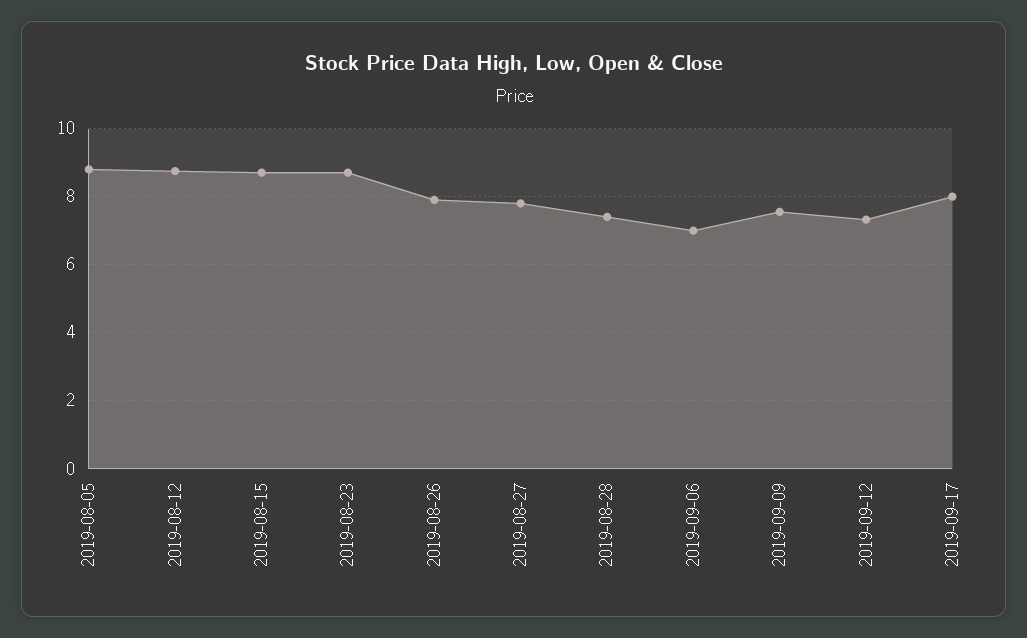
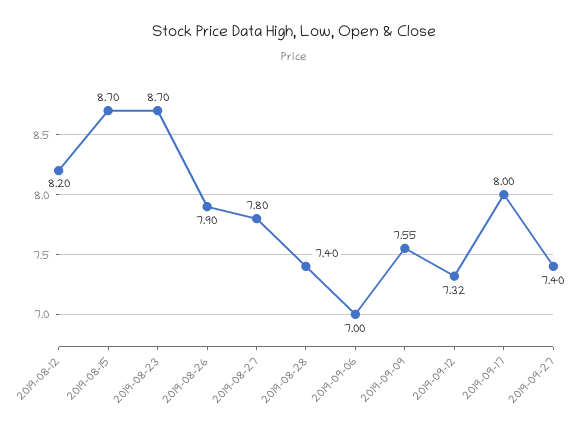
2019-08-05: 8.8 -> none
2019-08-12: 8.8 -> 8.2
2019-09-27: none -> 7.4

